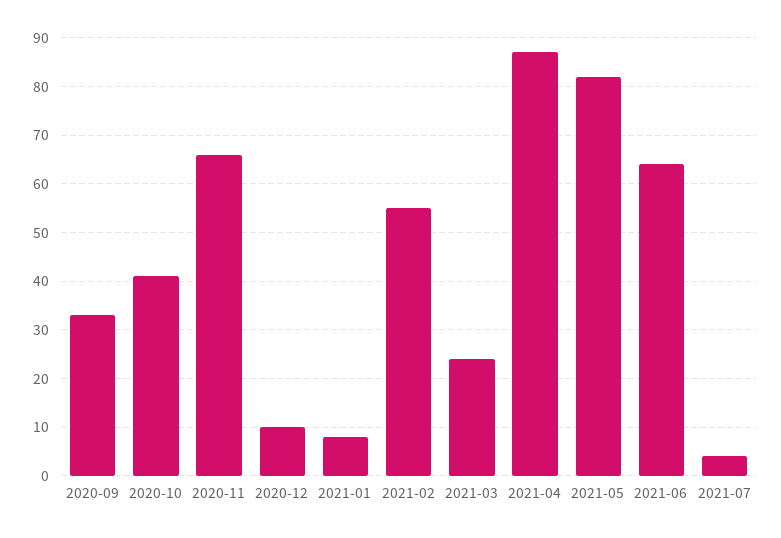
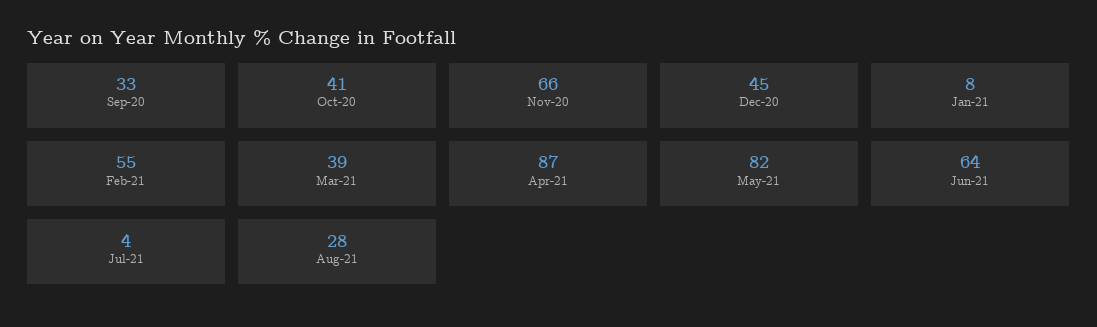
2020-12: 10 -> 45
2021-03: 25 -> 39
Aug-21: none -> 28

